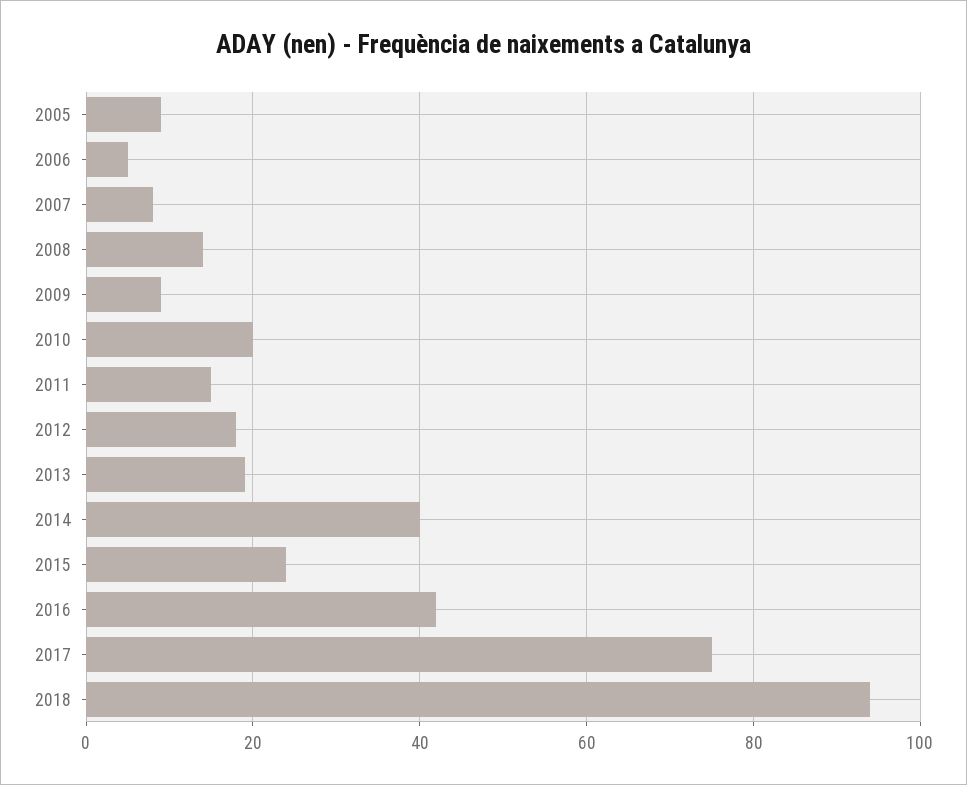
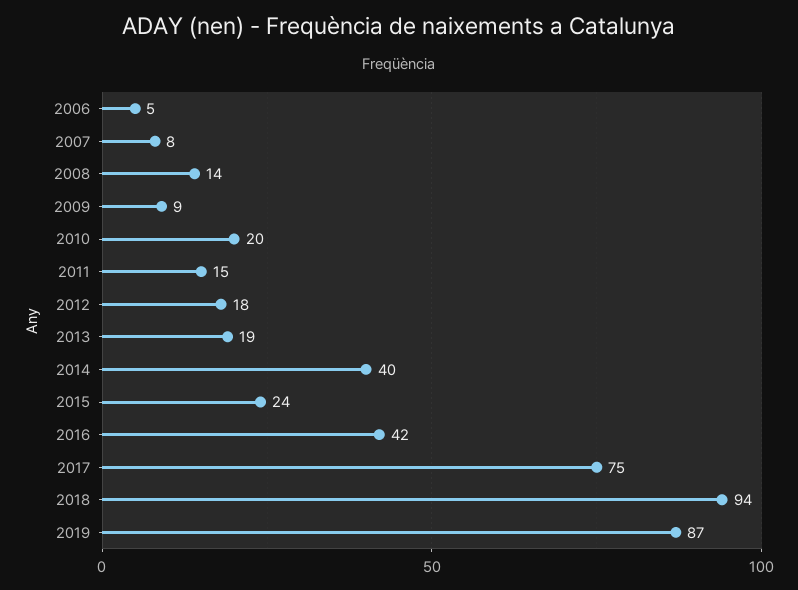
2005: 10 -> none
2019: none -> 87

